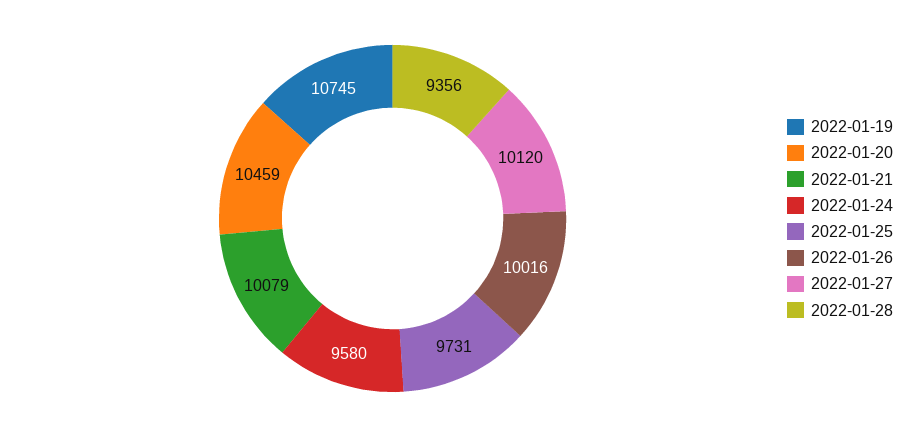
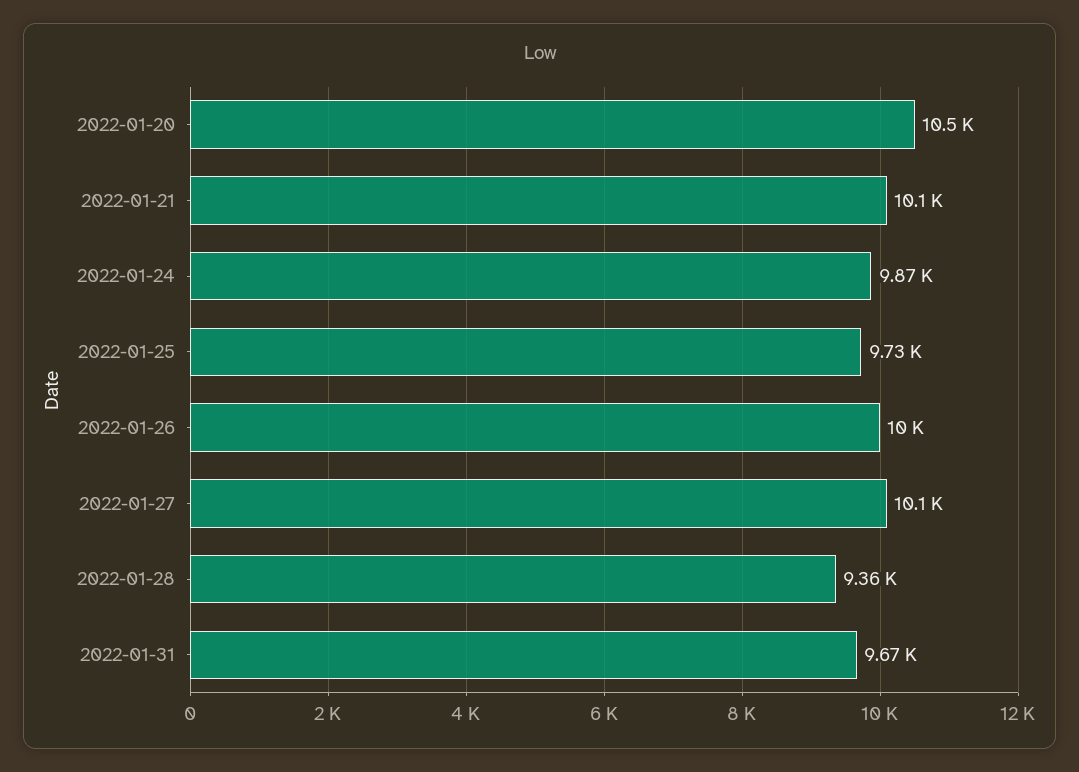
2022-01-19: 10745 -> none
2022-01-24: 9580 -> 9870
2022-01-31: none -> 9670

